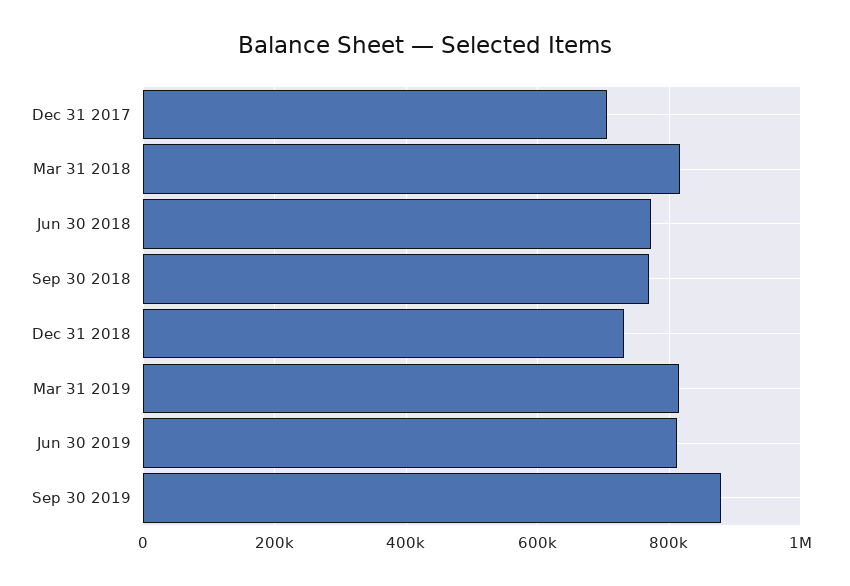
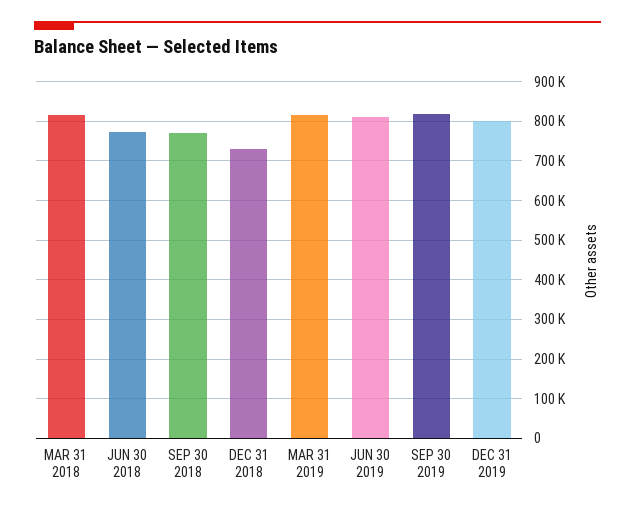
Dec 31 2017: 700000 -> none
Sep 30 2019: 880000 -> 820000
DEC 31 2019: none -> 800000

